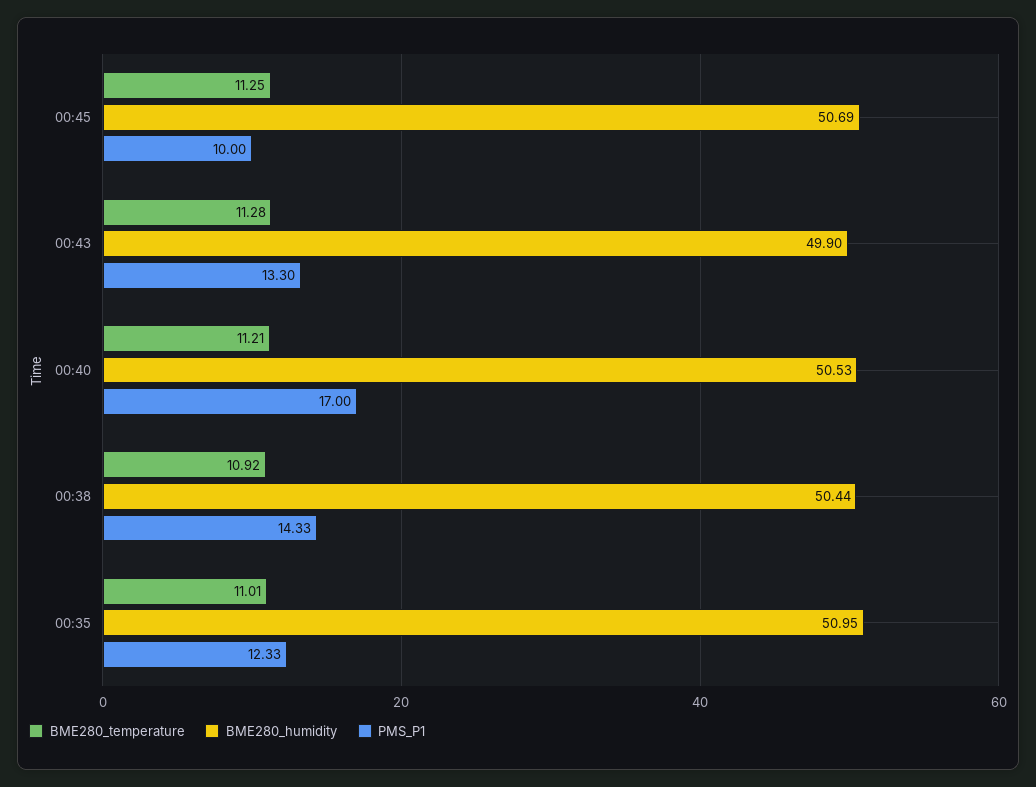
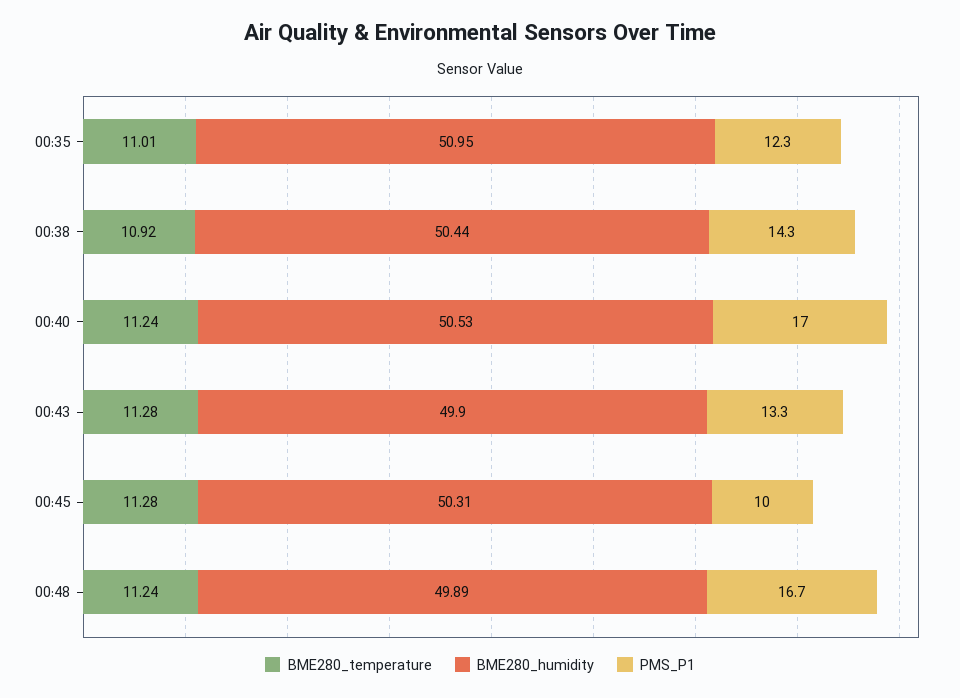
BME280_temperature, 00:45: 11.25 -> 11.28
BME280_humidity, 00:45: 50.69 -> 50.31
BME280_temperature, 00:40: 11.21 -> 11.24
BME280_temperature, 00:48: none -> 11.24
BME280_humidity, 00:48: none -> 49.89
PMS_P1, 00:48: none -> 16.7

